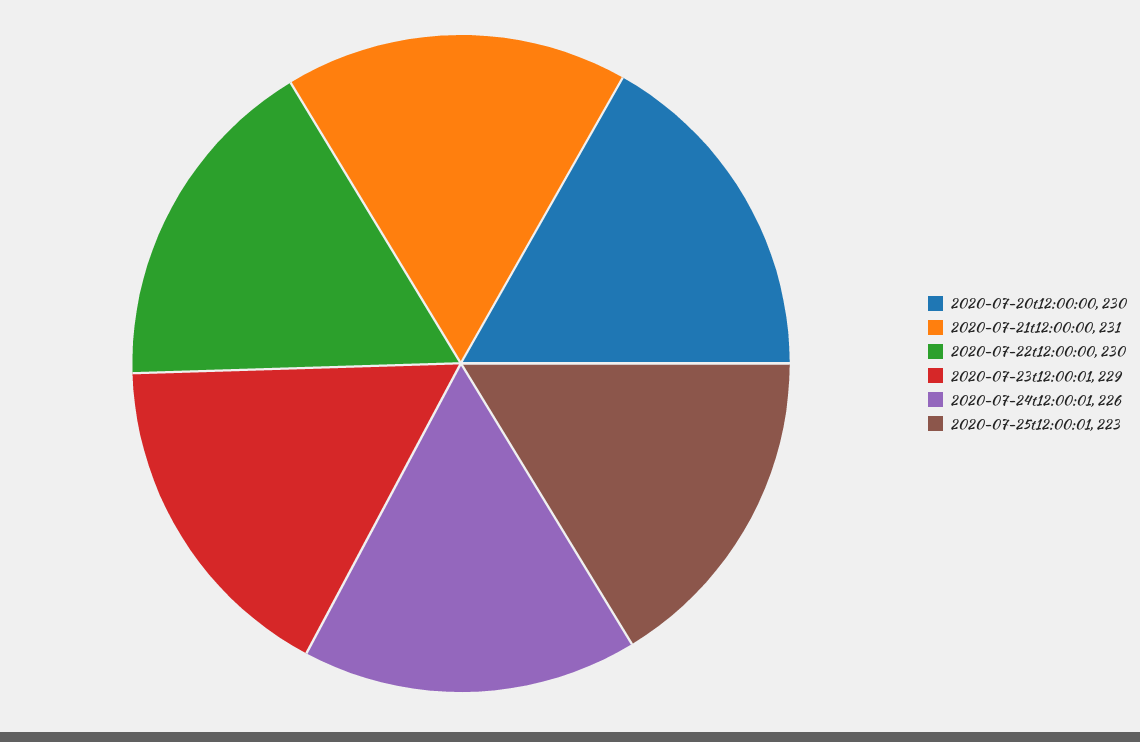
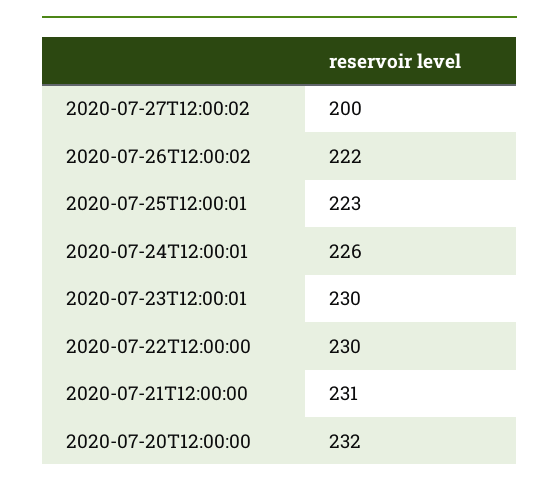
2020-07-20t12:00:00: 230 -> 232
2020-07-23t12:00:01: 229 -> 230
2020-07-27T12:00:02: none -> 200
2020-07-26T12:00:02: none -> 222

